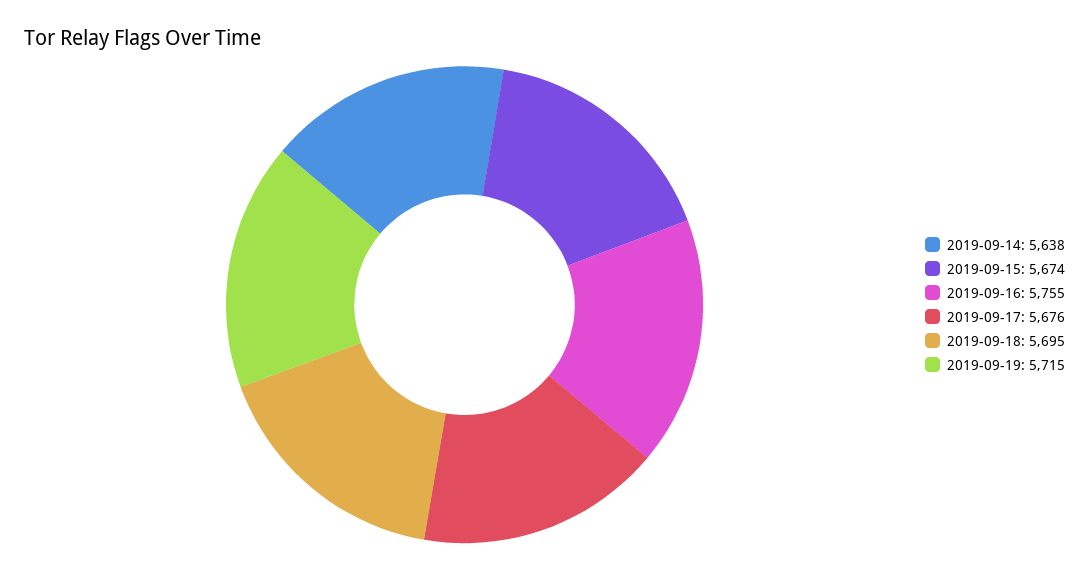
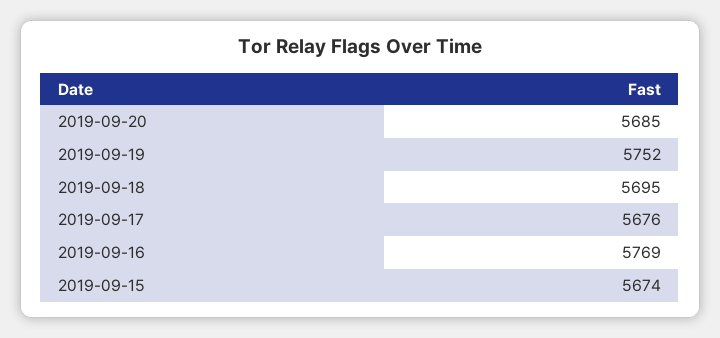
2019-09-14: 5638 -> none
2019-09-16: 5755 -> 5769
2019-09-19: 5715 -> 5752
2019-09-20: none -> 5685

